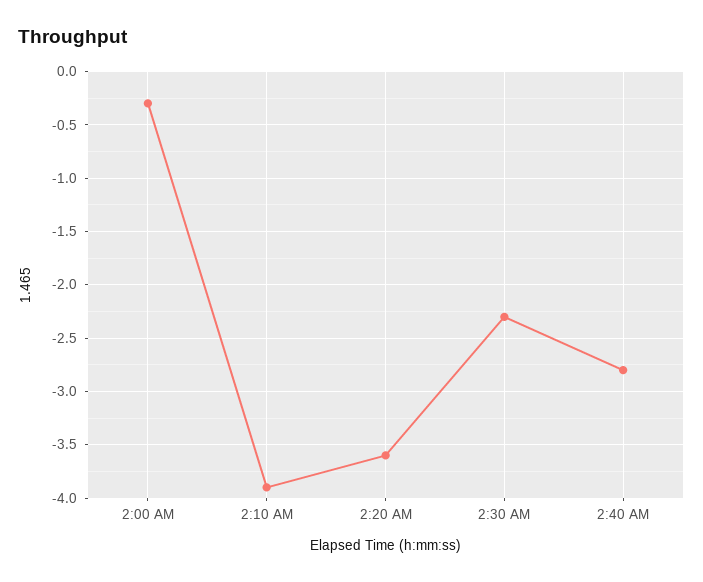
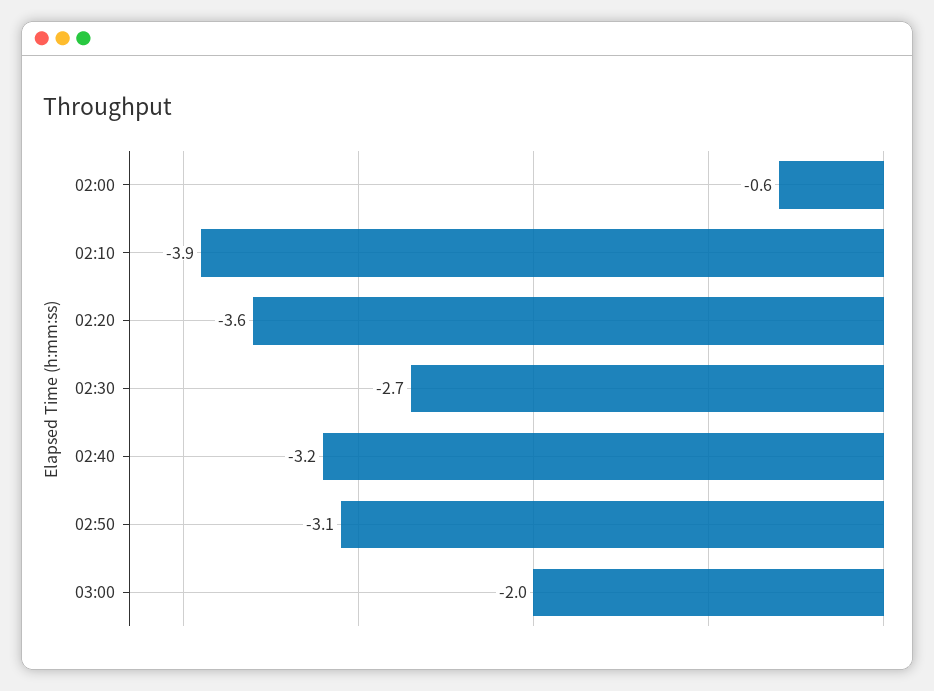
2:00 AM: -0.3 -> -0.6
2:30 AM: -2.3 -> -2.7
2:40 AM: -2.8 -> -3.2
02:50: none -> -3.1
03:00: none -> -2

